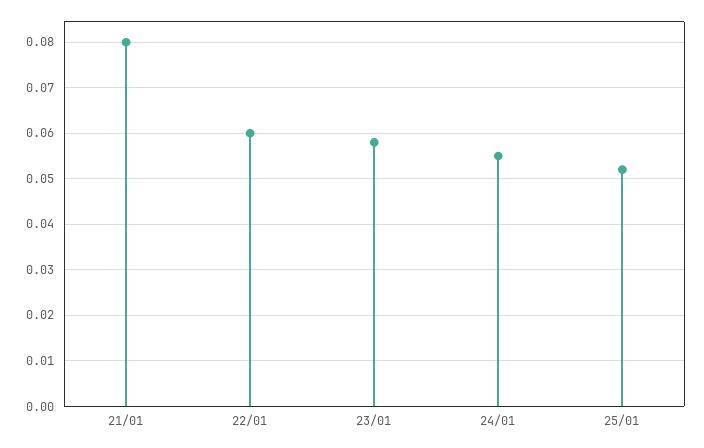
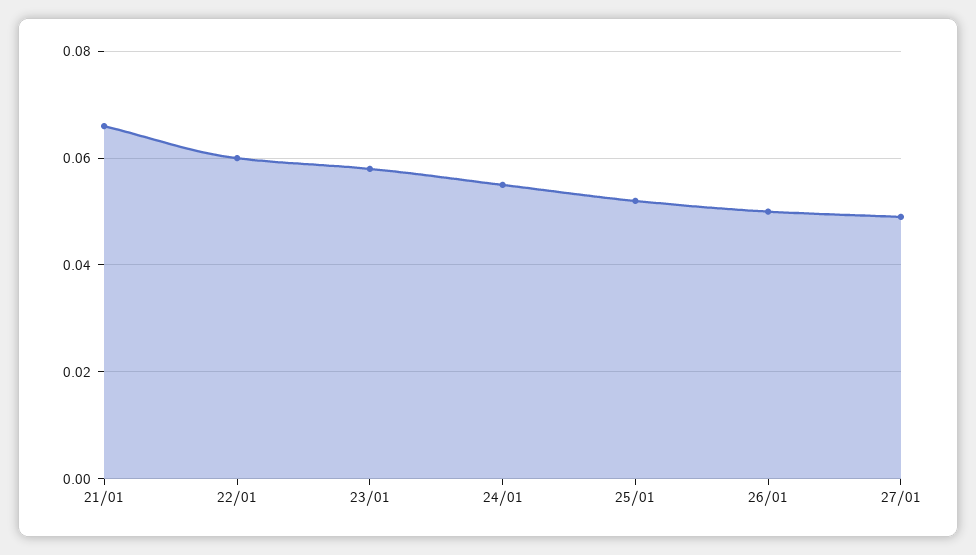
21/01: 0.08 -> 0.065
26/01: none -> 0.05
27/01: none -> 0.05

